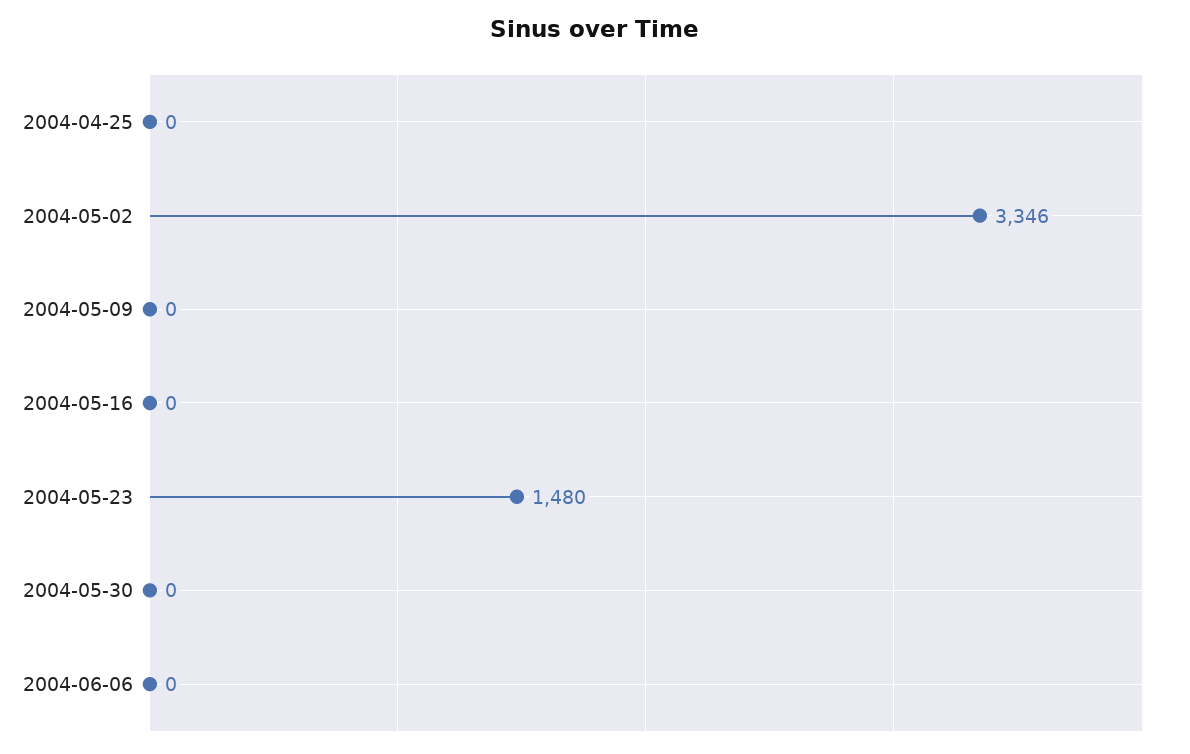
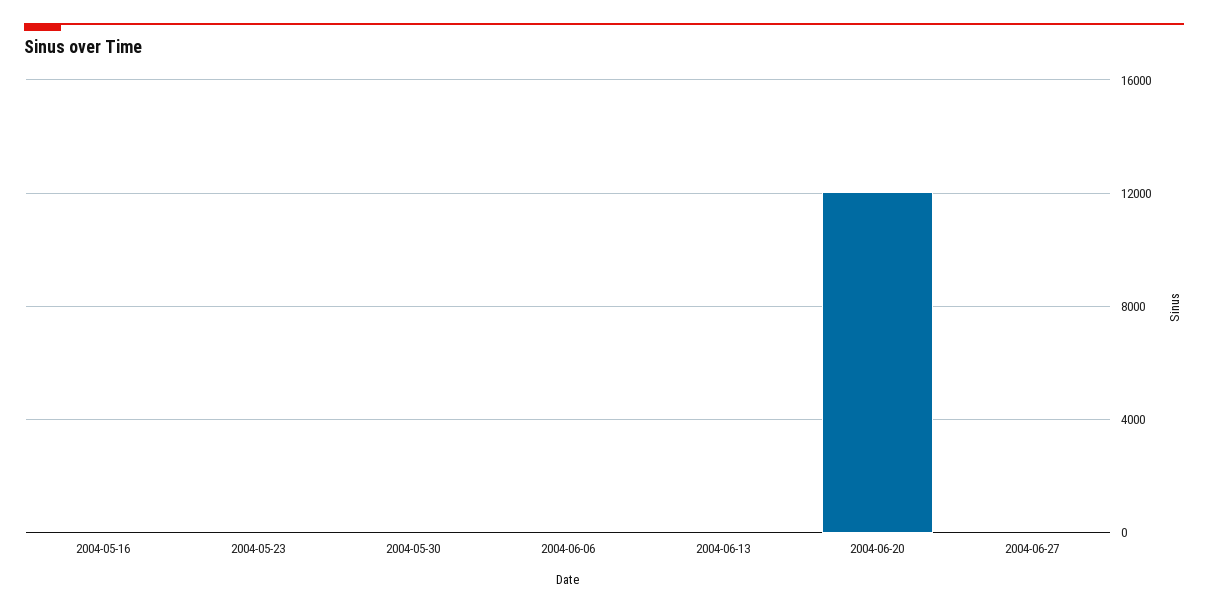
2004-04-25: 0 -> none
2004-05-02: 3346 -> none
2004-05-09: 0 -> none
2004-05-23: 1480 -> 0
2004-06-13: none -> 0
2004-06-20: none -> 12000
2004-06-27: none -> 0

